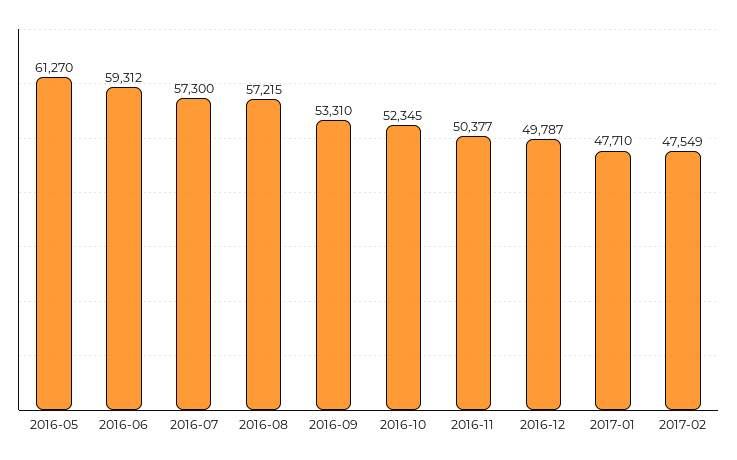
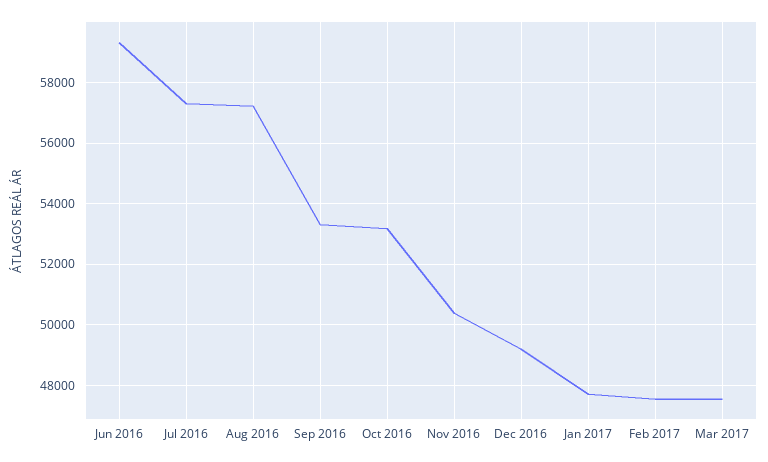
2016-05: 61270 -> none
2016-10: 52345 -> 53200
2016-12: 49787 -> 49200
Mar 2017: none -> 47600

